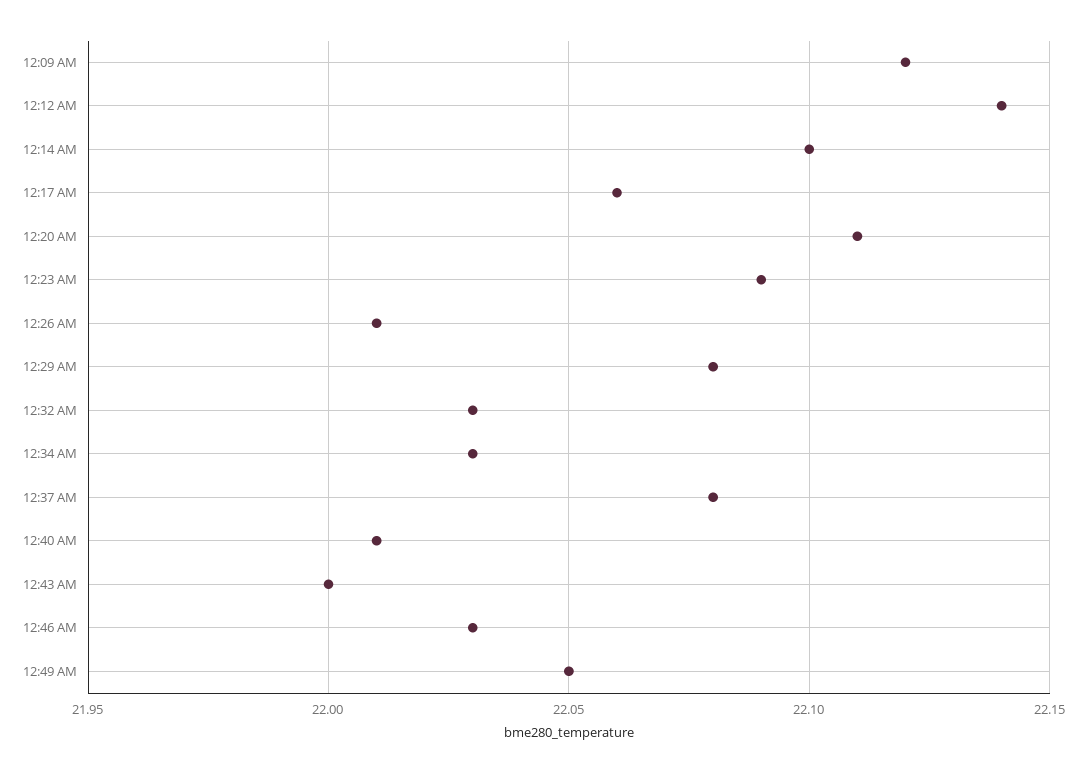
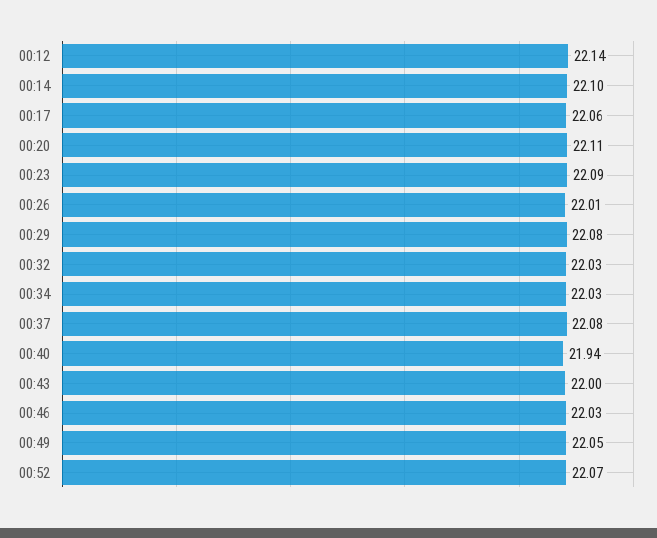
12:09 AM: 22.12 -> none
12:40 AM: 22.01 -> 21.94
00:52: none -> 22.07

